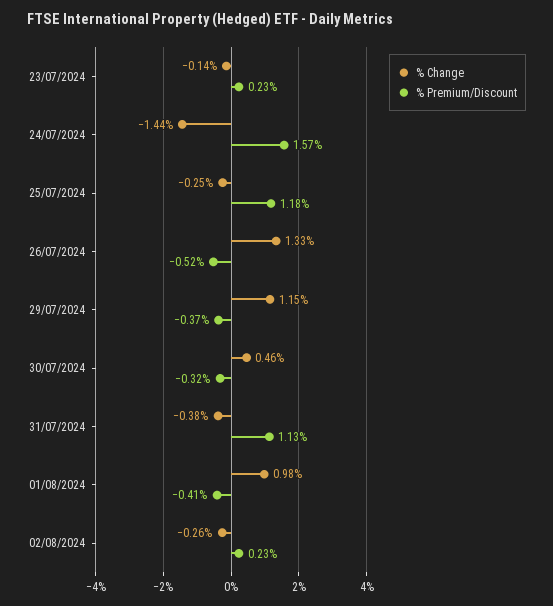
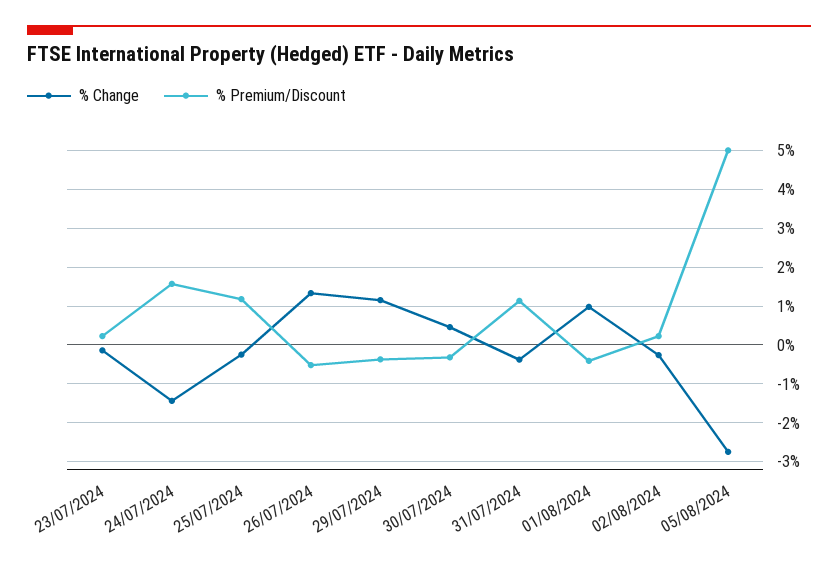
% Change, 05/08/2024: none -> -2.8
% Premium/Discount, 05/08/2024: none -> 5

